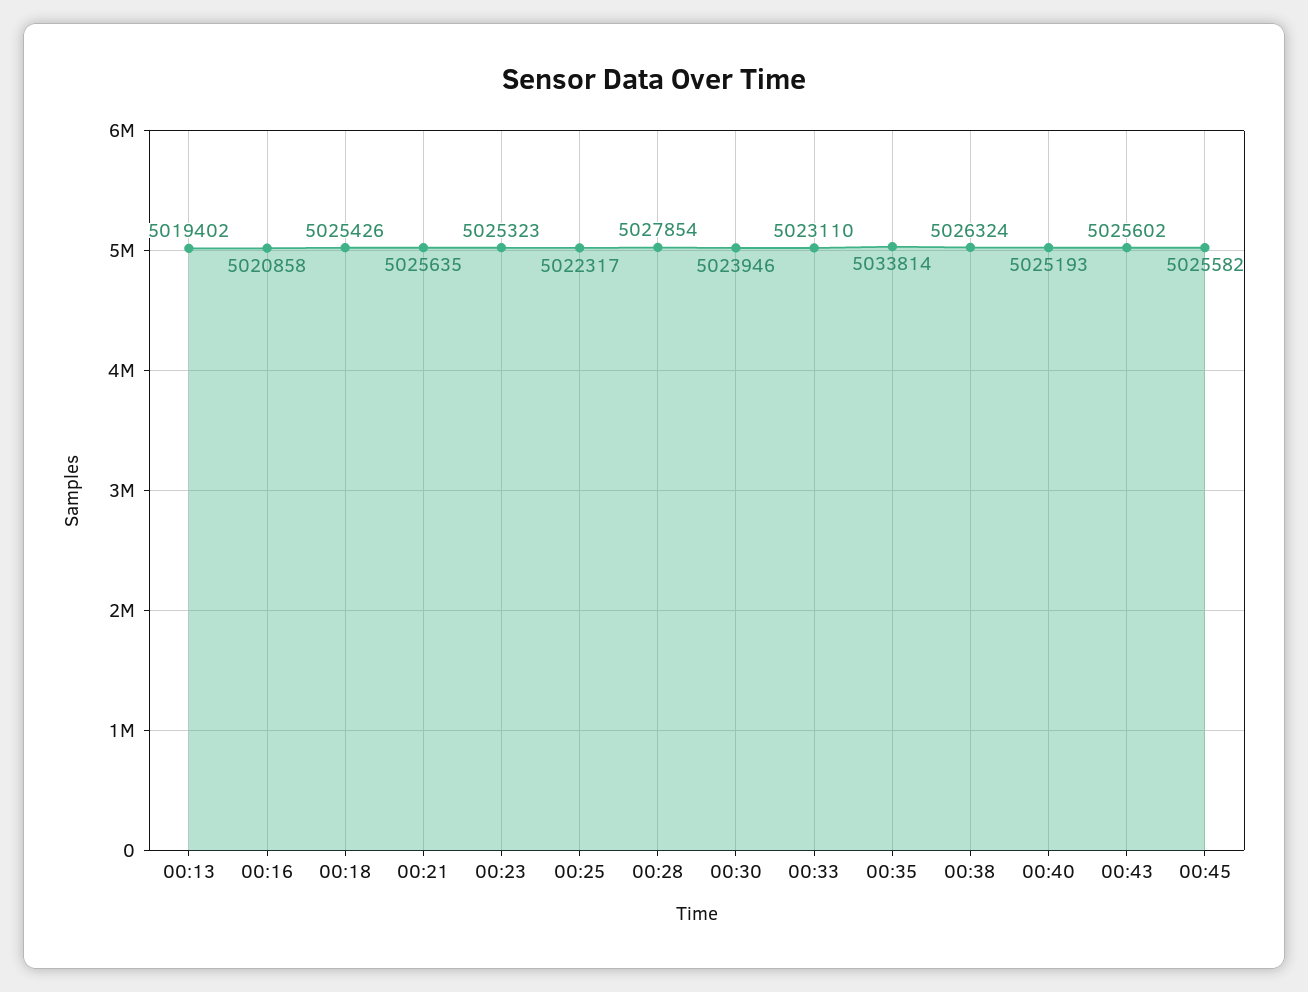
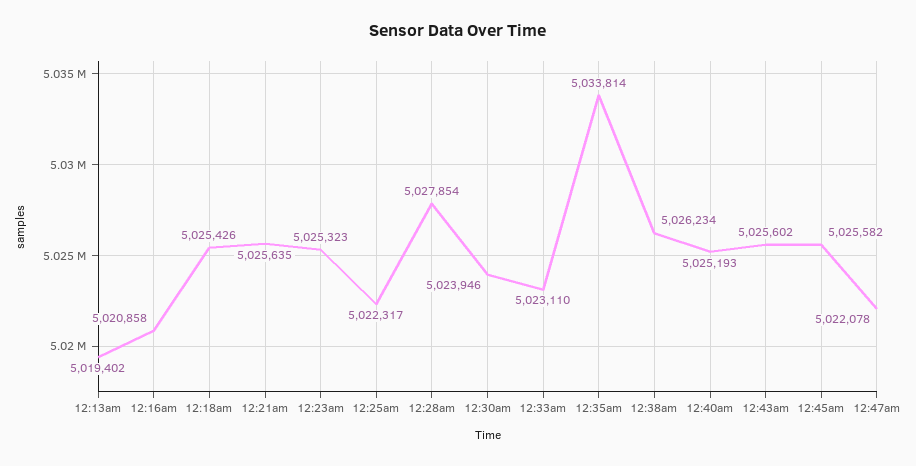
00:38: 5026324 -> 5026234
12:47am: none -> 5022078

